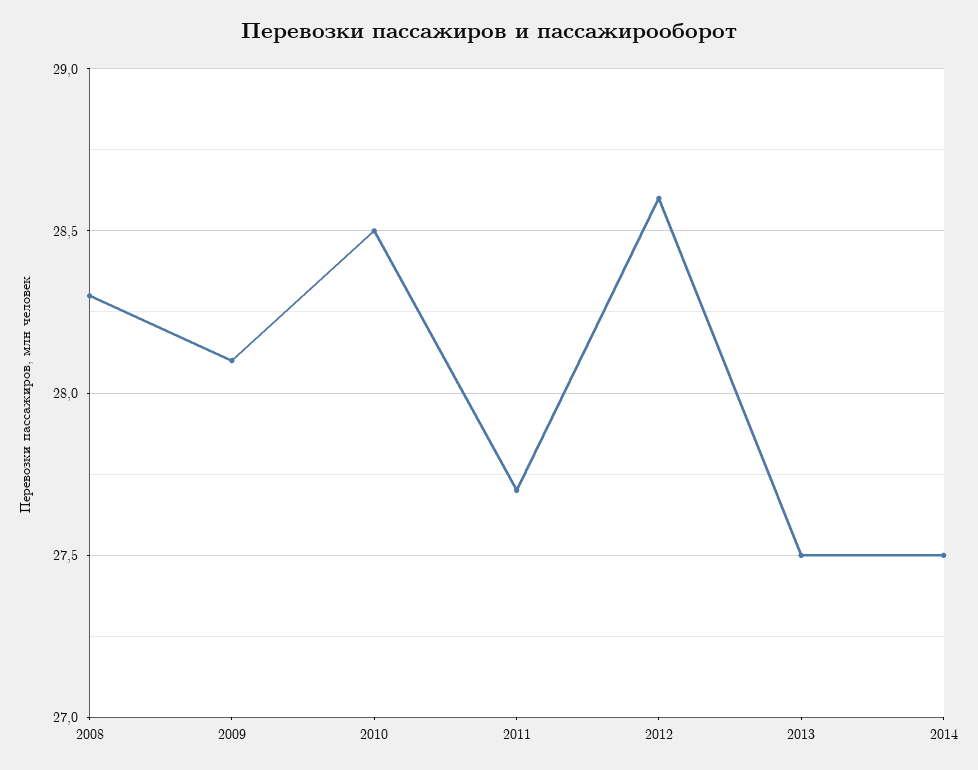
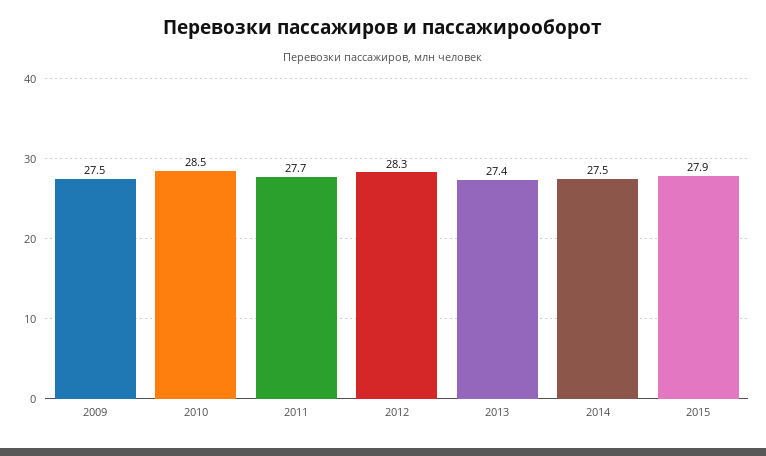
2008: 28.3 -> none
2009: 28.1 -> 27.5
2012: 28.6 -> 28.3
2013: 27.5 -> 27.4
2015: none -> 27.9

